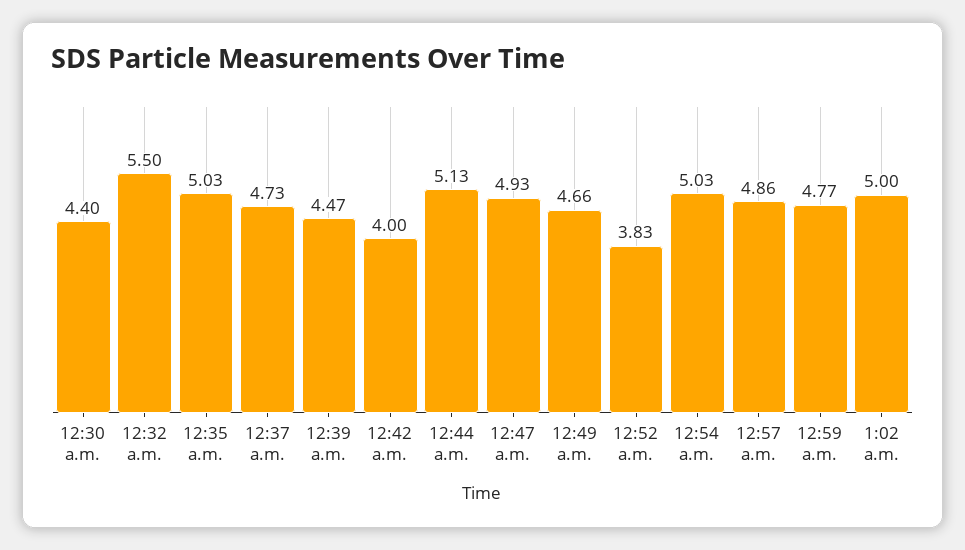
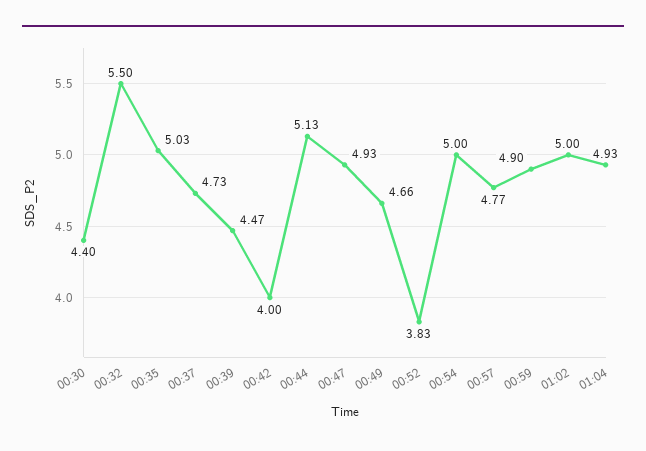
12:54 a.m.: 5.03 -> 5
12:57 a.m.: 4.86 -> 4.77
12:59 a.m.: 4.77 -> 4.9
01:04: none -> 4.93

